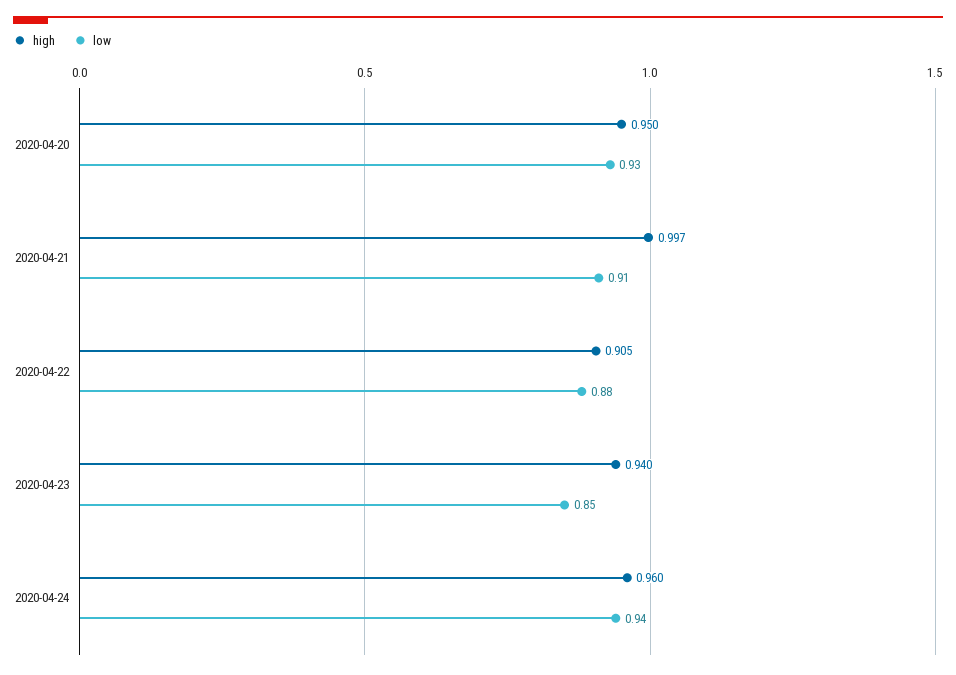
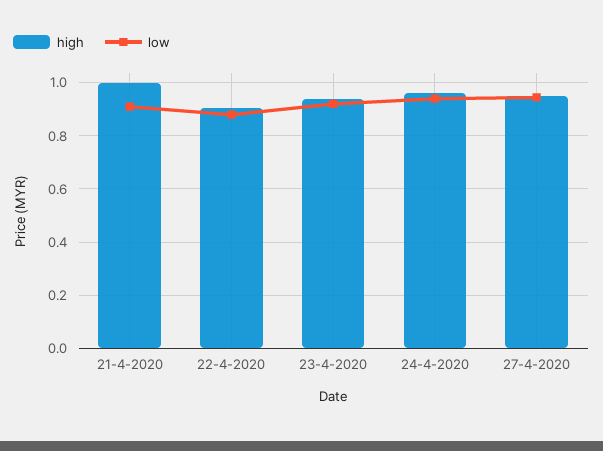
high, 2020-04-20: 0.95 -> none
low, 2020-04-20: 0.93 -> none
low, 2020-04-23: 0.85 -> 0.925
high, 27-4-2020: none -> 0.95
low, 27-4-2020: none -> 0.95

